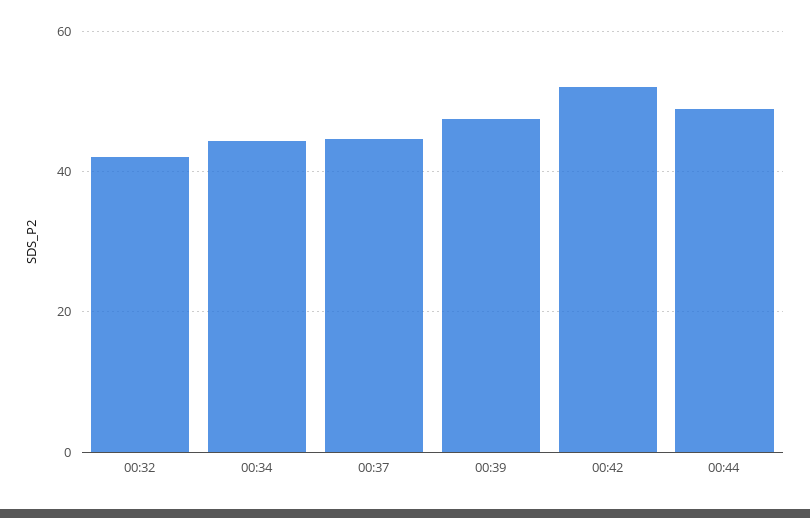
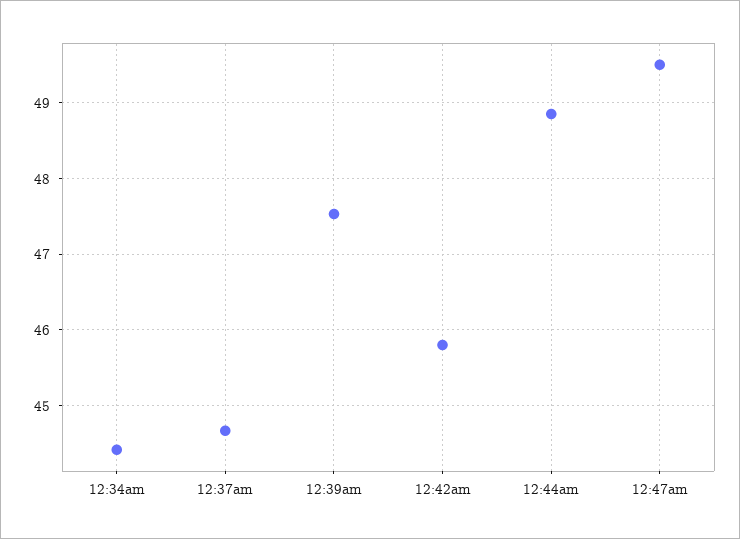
00:32: 42 -> none
00:42: 52 -> 45.8
12:47am: none -> 49.5

